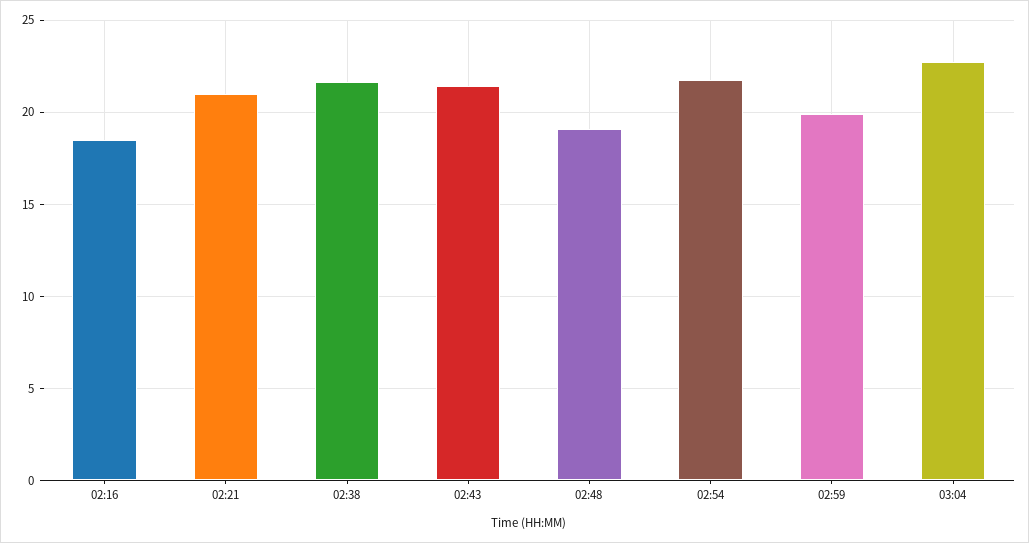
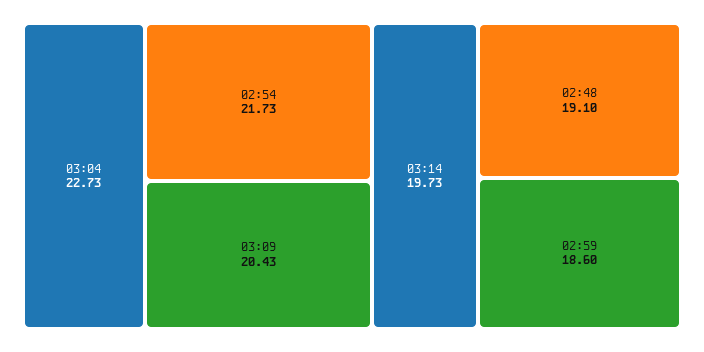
02:16: 18.5 -> none
02:21: 21 -> none
02:38: 21.5 -> none
02:43: 21.5 -> none
02:59: 20 -> 18.6
03:09: none -> 20.43
03:14: none -> 19.73

